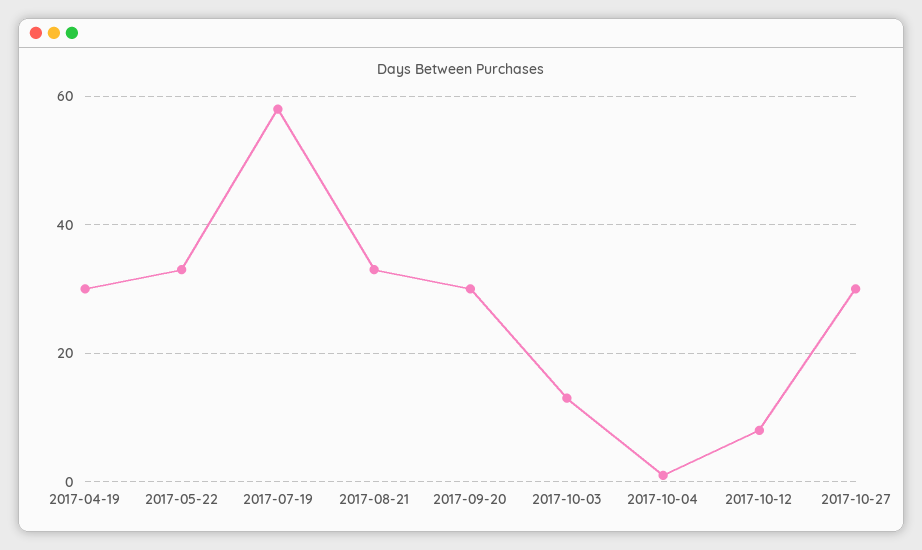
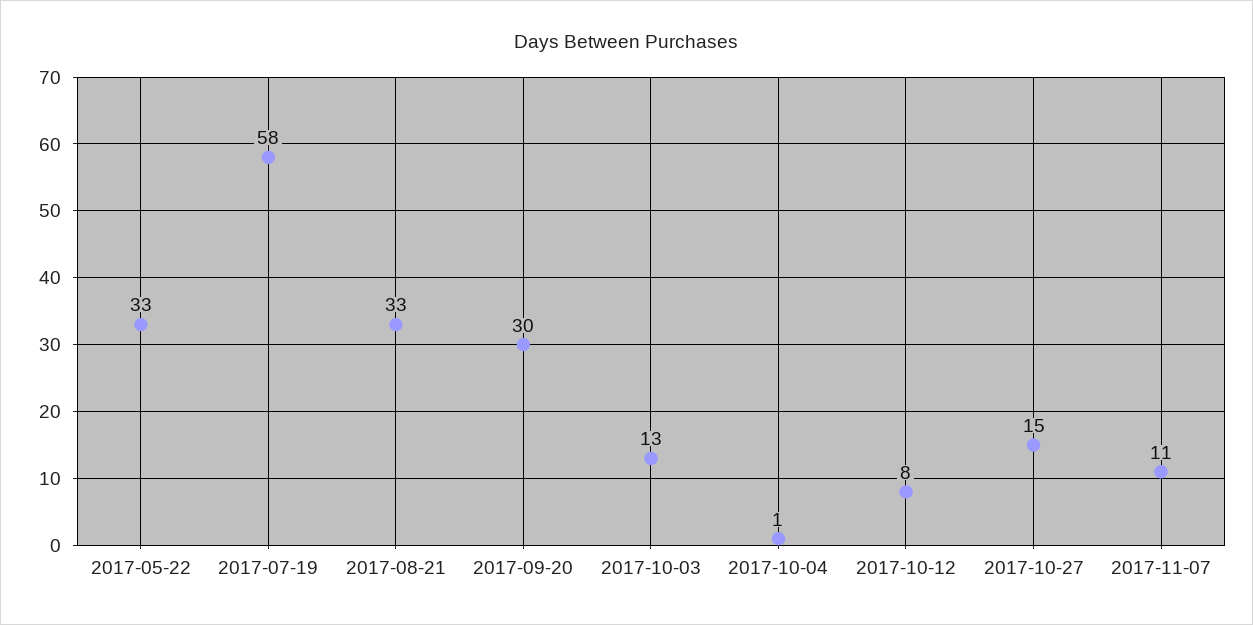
2017-04-19: 30 -> none
2017-10-27: 30 -> 15
2017-11-07: none -> 11

